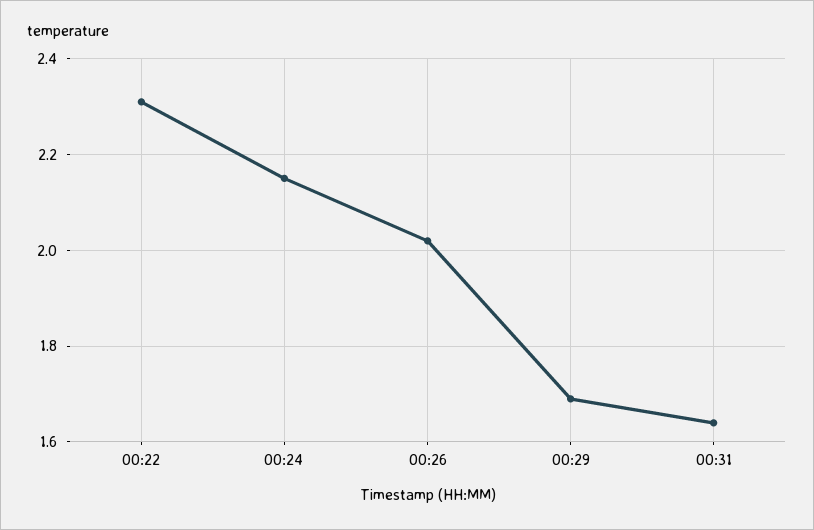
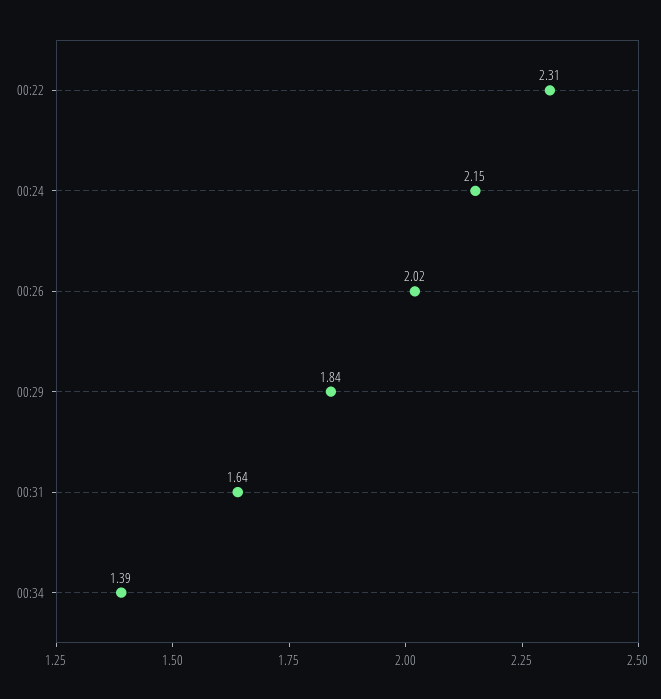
00:29: 1.7 -> 1.84
00:34: none -> 1.39

